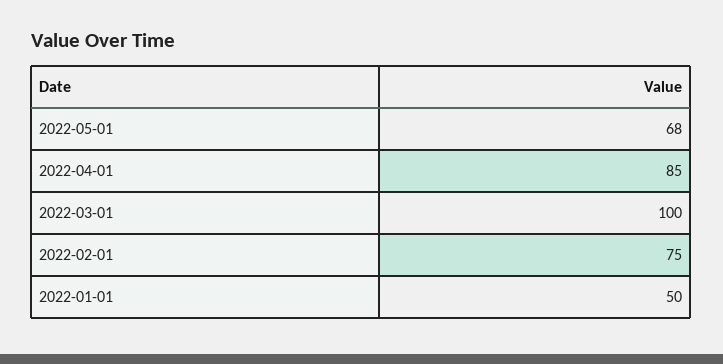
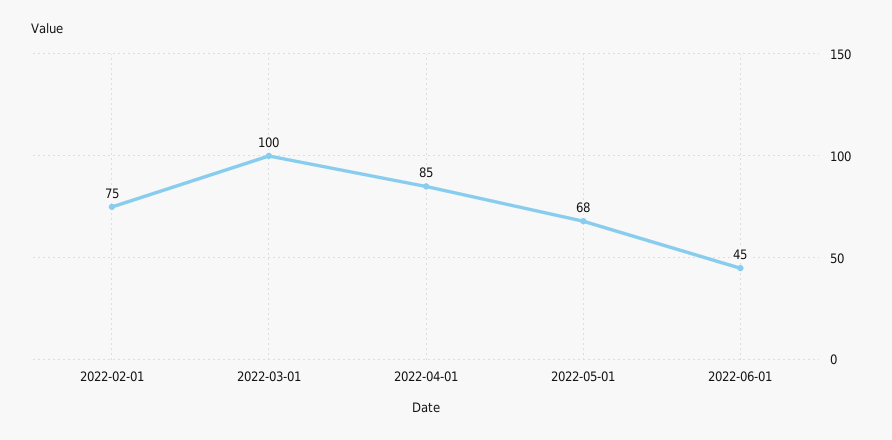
2022-01-01: 50 -> none
2022-06-01: none -> 45

